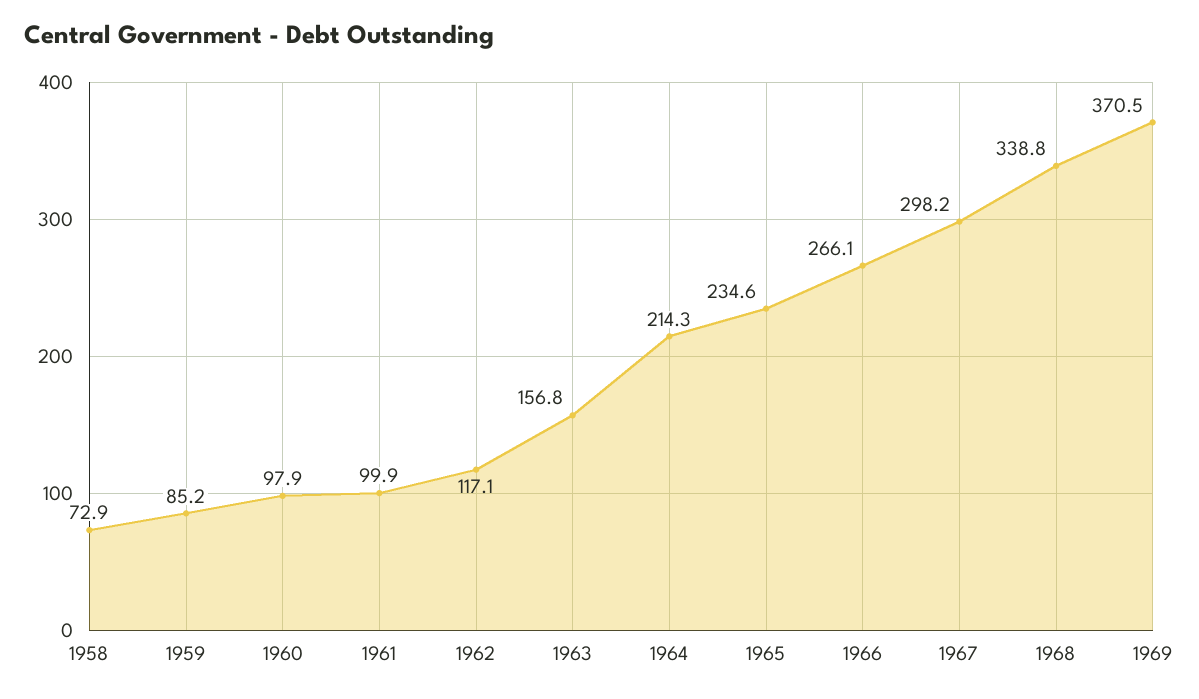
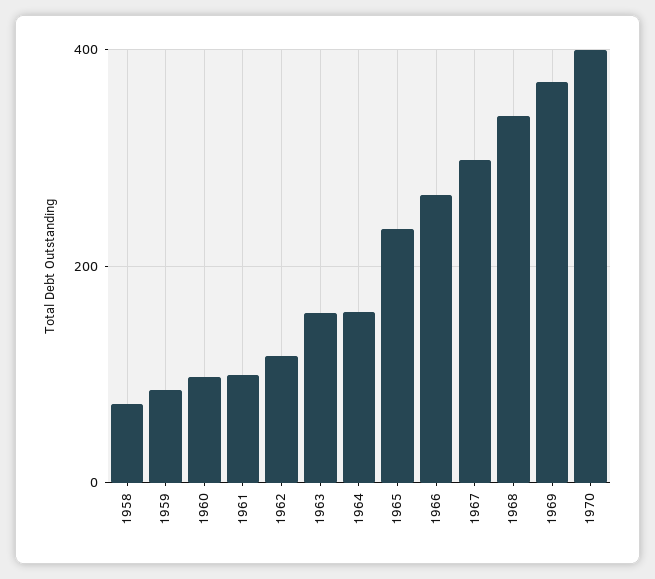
1964: 214.3 -> 160
1970: none -> 400

